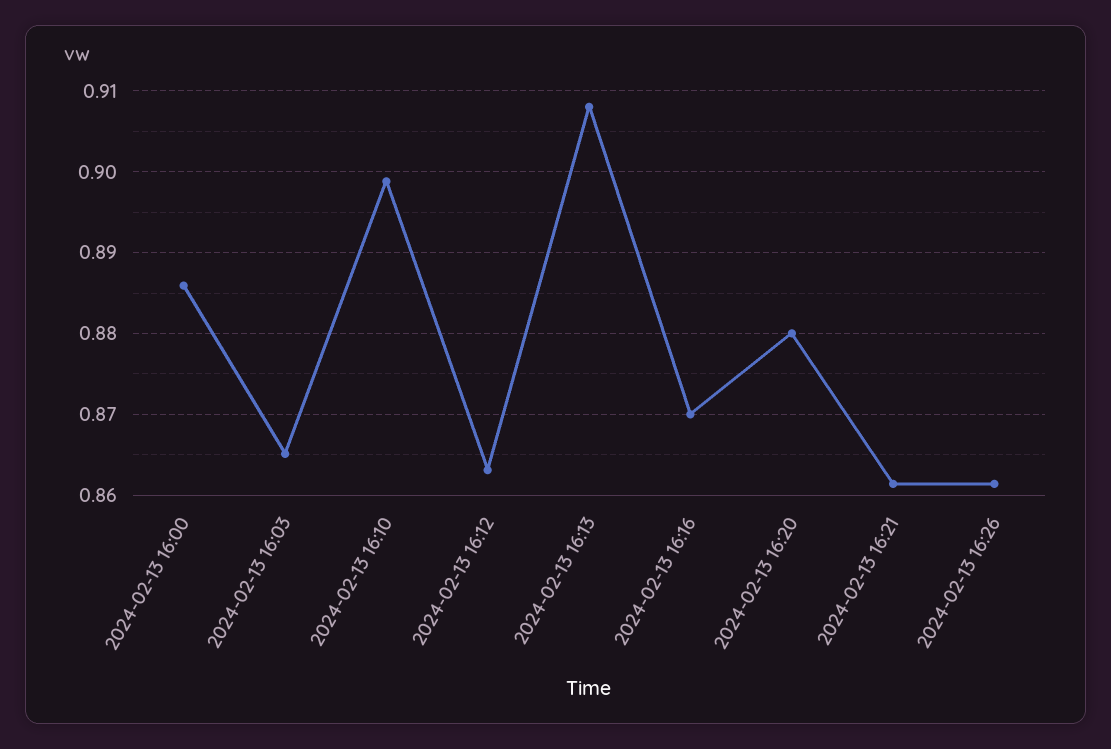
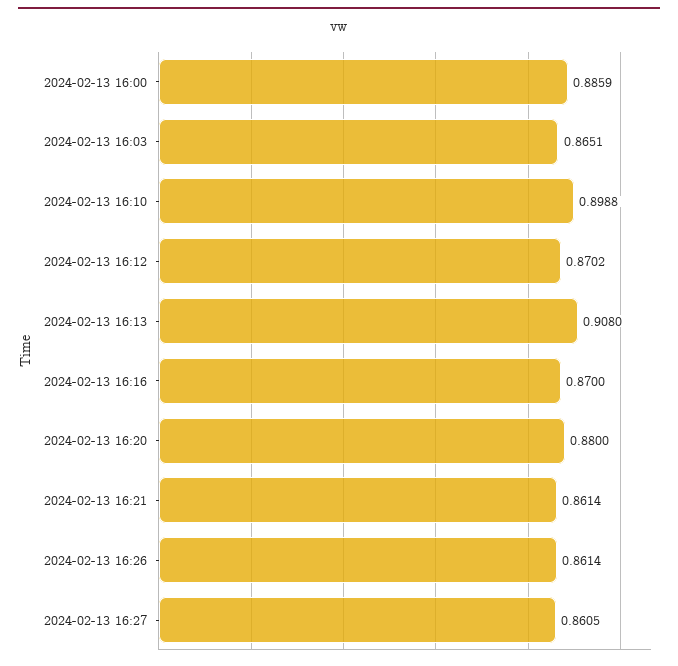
2024-02-13 16:12: 0.863 -> 0.8702
2024-02-13 16:27: none -> 0.8605

